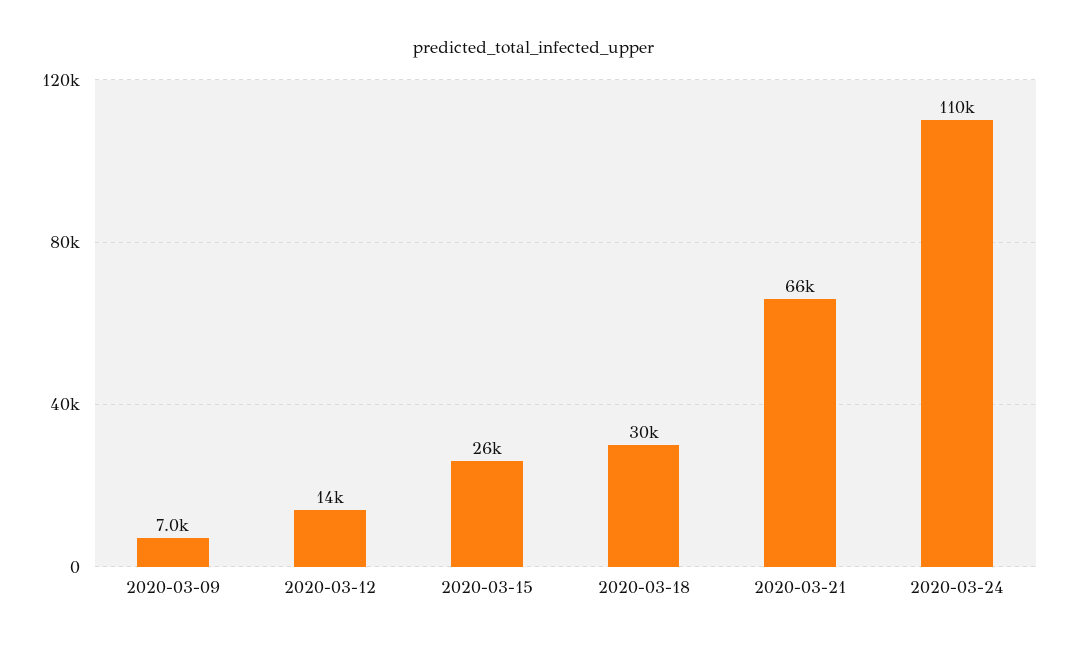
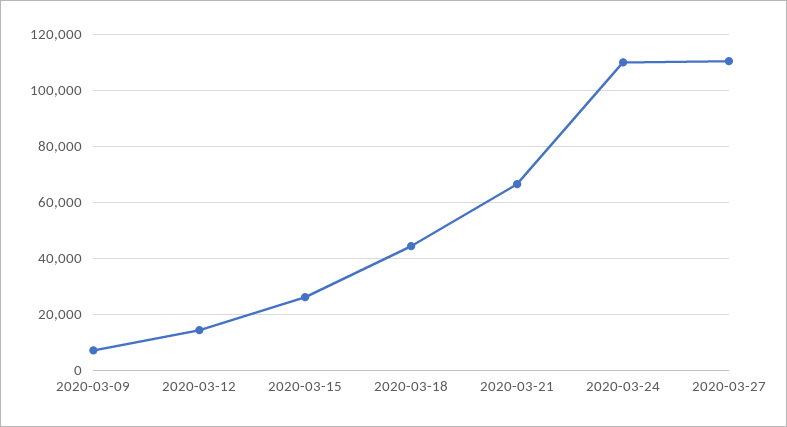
2020-03-18: 30000 -> 45000
2020-03-27: none -> 110000

